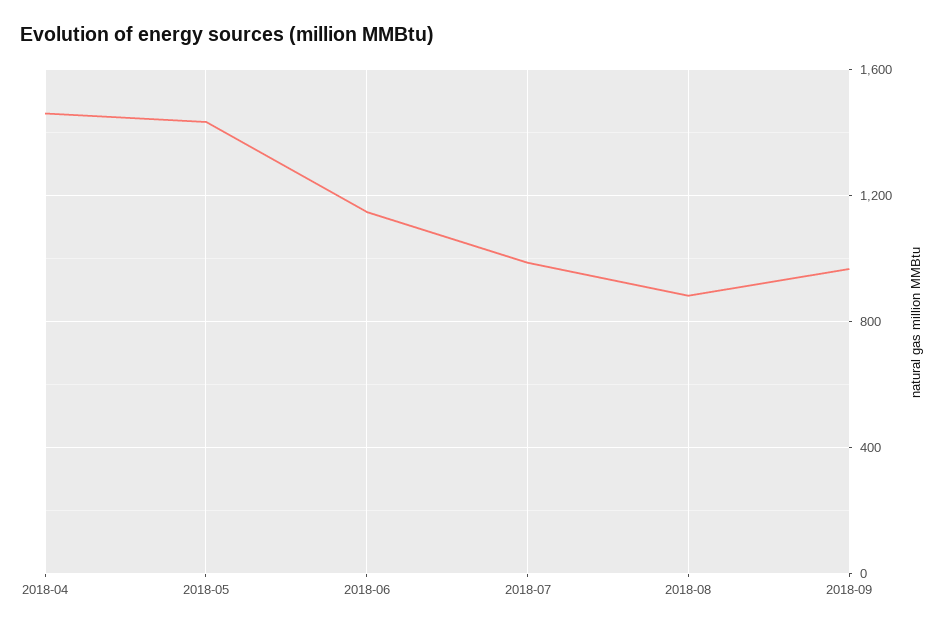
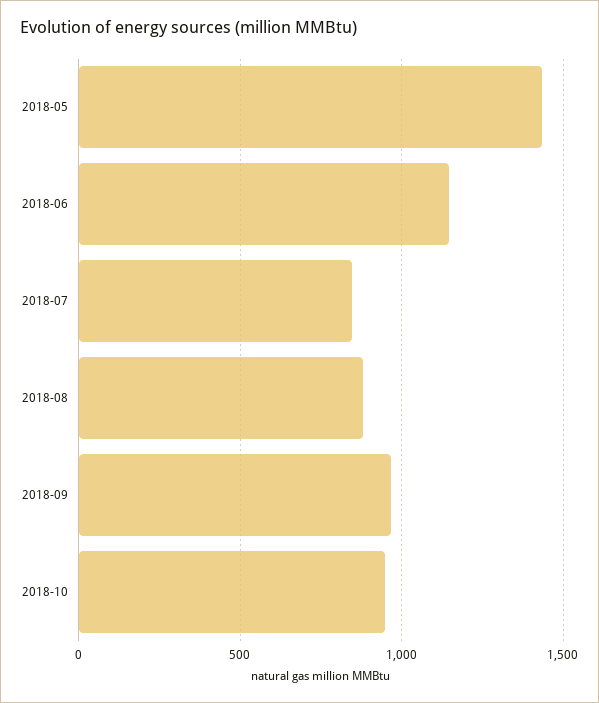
2018-04: 1450 -> none
2018-07: 1000 -> 850
2018-10: none -> 950

